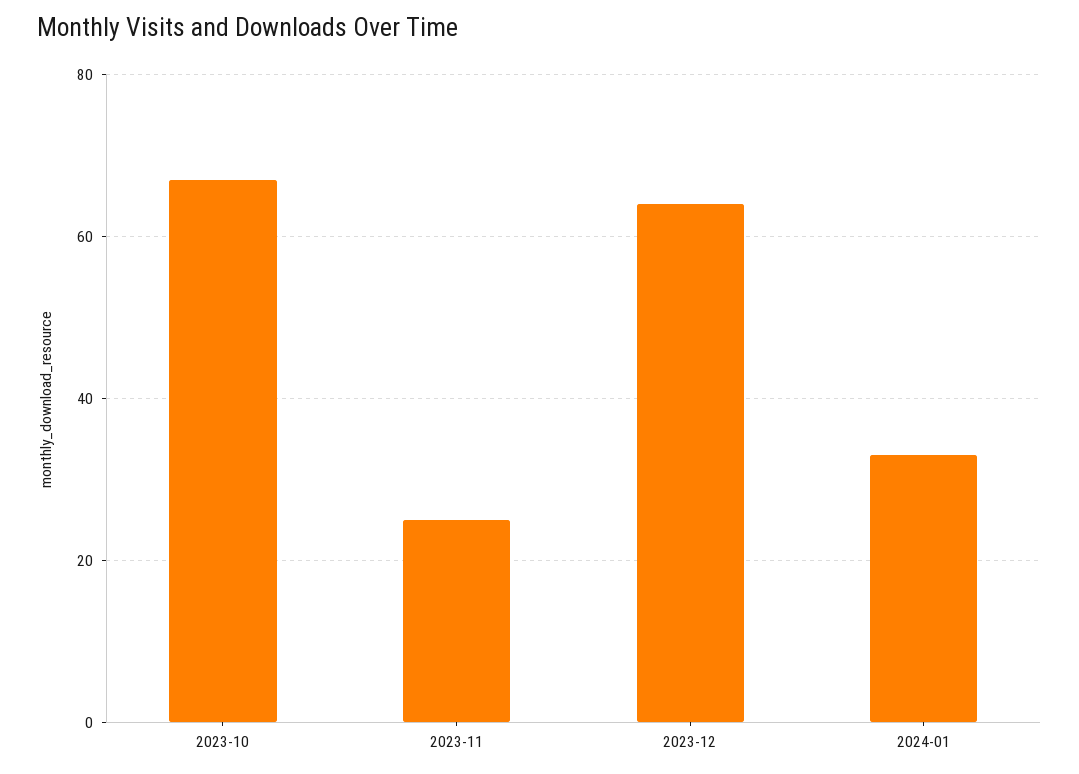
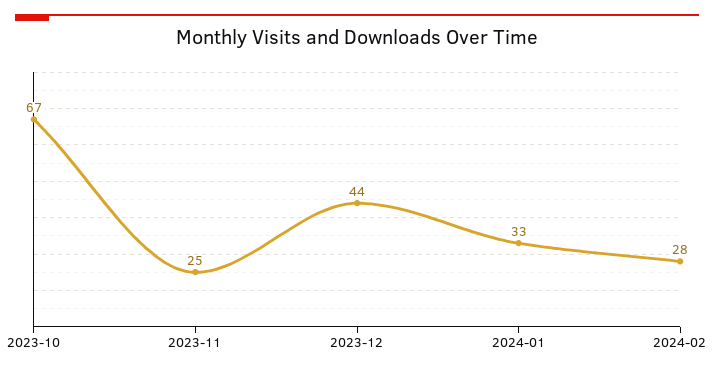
2023-12: 65 -> 44
2024-02: none -> 28

